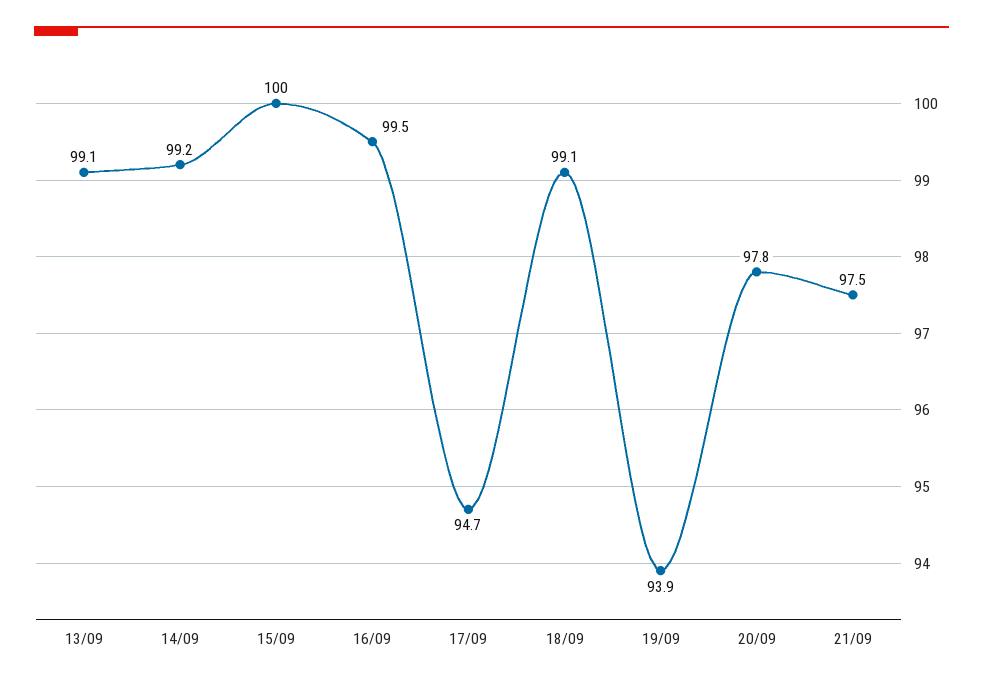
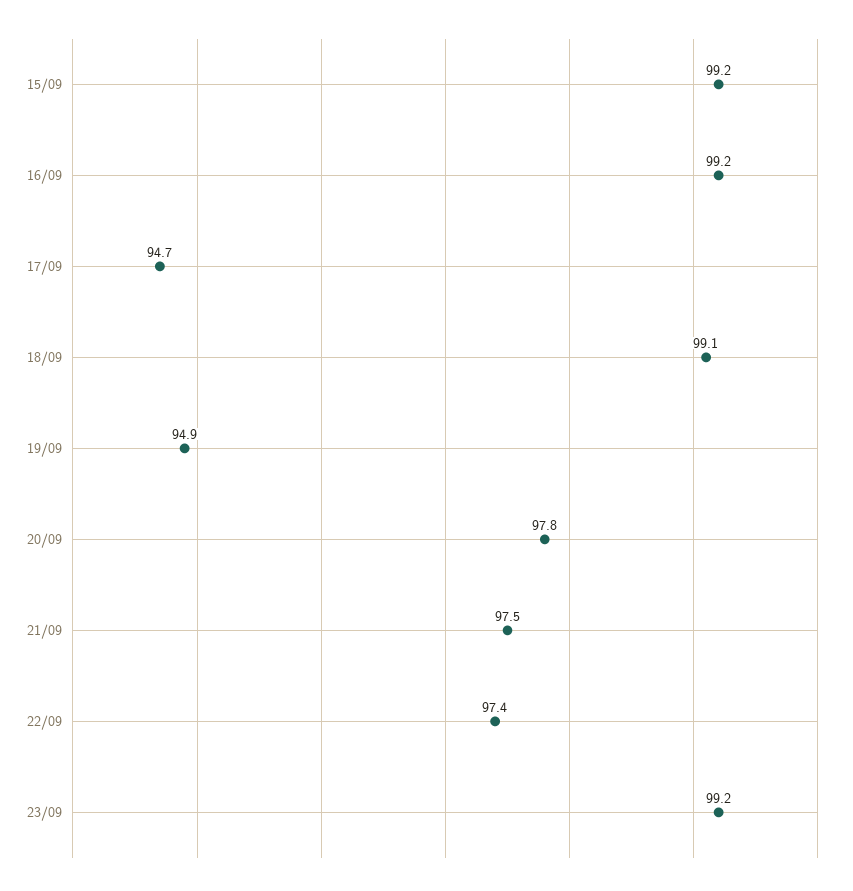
13/09: 99.1 -> none
14/09: 99.2 -> none
15/09: 100 -> 99.2
16/09: 99.5 -> 99.2
19/09: 93.9 -> 94.9
22/09: none -> 97.4
23/09: none -> 99.2

